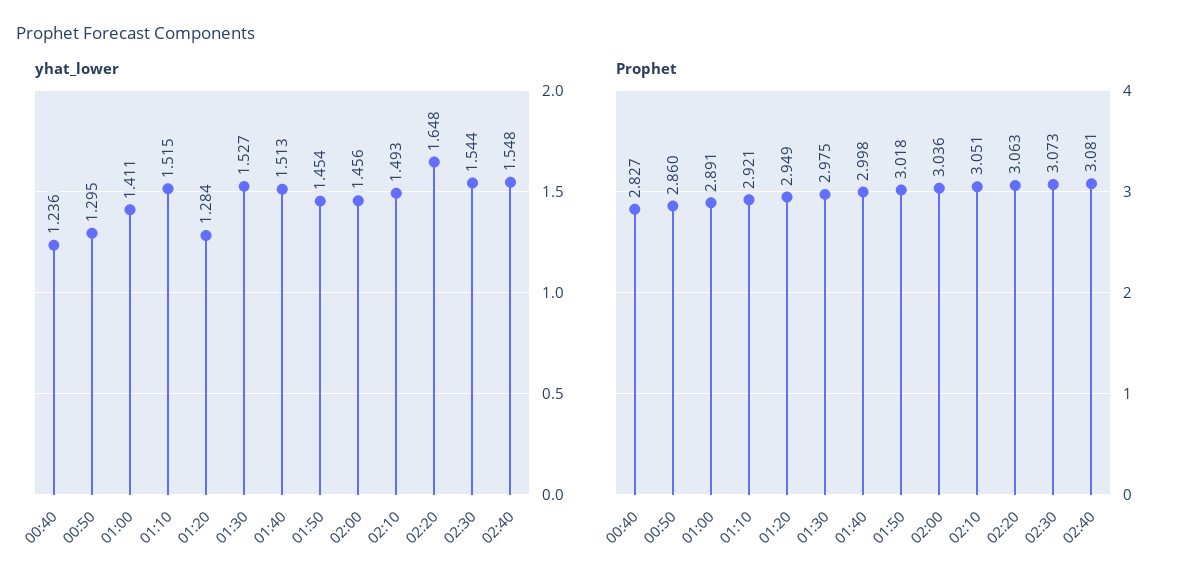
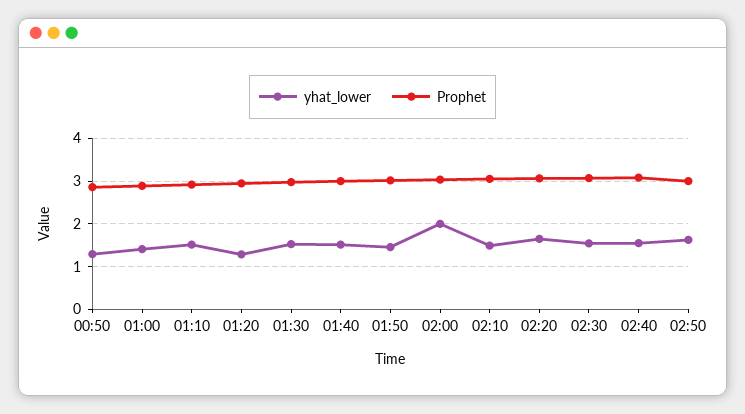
yhat_lower, 00:40: 1.236 -> none
yhat_lower, 02:00: 1.456 -> 2
Prophet, 00:40: 2.827 -> none
yhat_lower, 02:50: none -> 1.6
Prophet, 02:50: none -> 3

